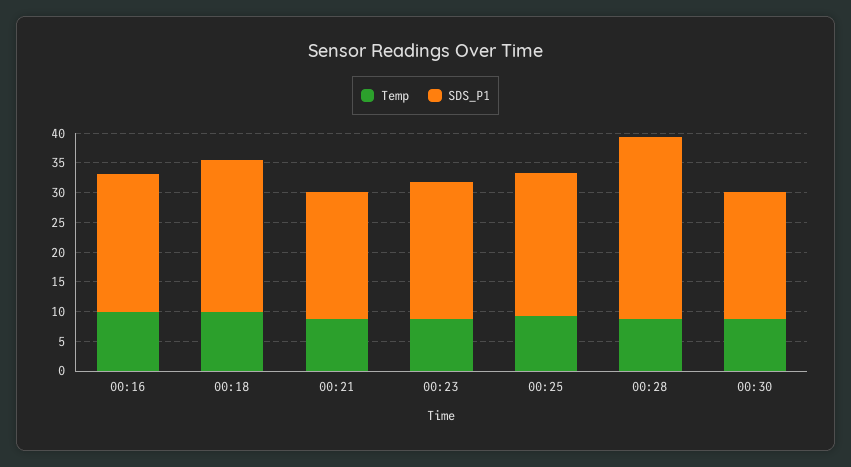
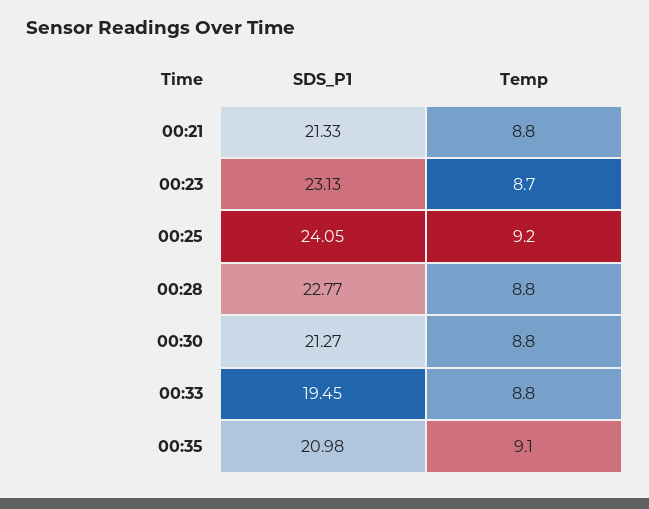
Temp, 00:16: 10 -> none
SDS_P1, 00:16: 22.5 -> none
Temp, 00:18: 10 -> none
SDS_P1, 00:18: 25 -> none
SDS_P1, 00:28: 30 -> 22.77
SDS_P1, 00:33: none -> 19.45
Temp, 00:33: none -> 8.8
SDS_P1, 00:35: none -> 20.98
Temp, 00:35: none -> 9.1

